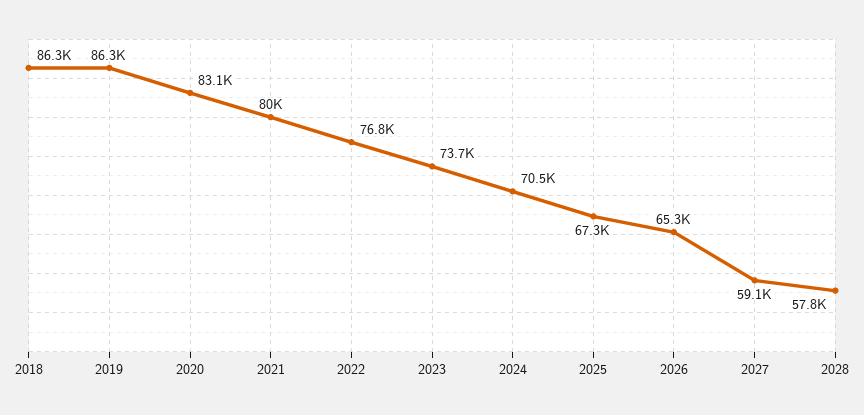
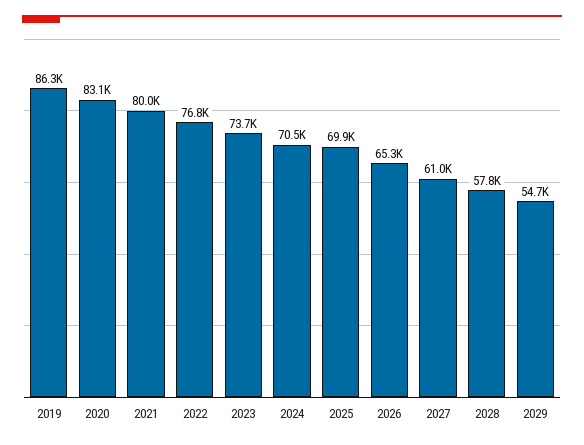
2018: 86300 -> none
2025: 67300 -> 69900
2027: 59100 -> 61000
2029: none -> 54700

